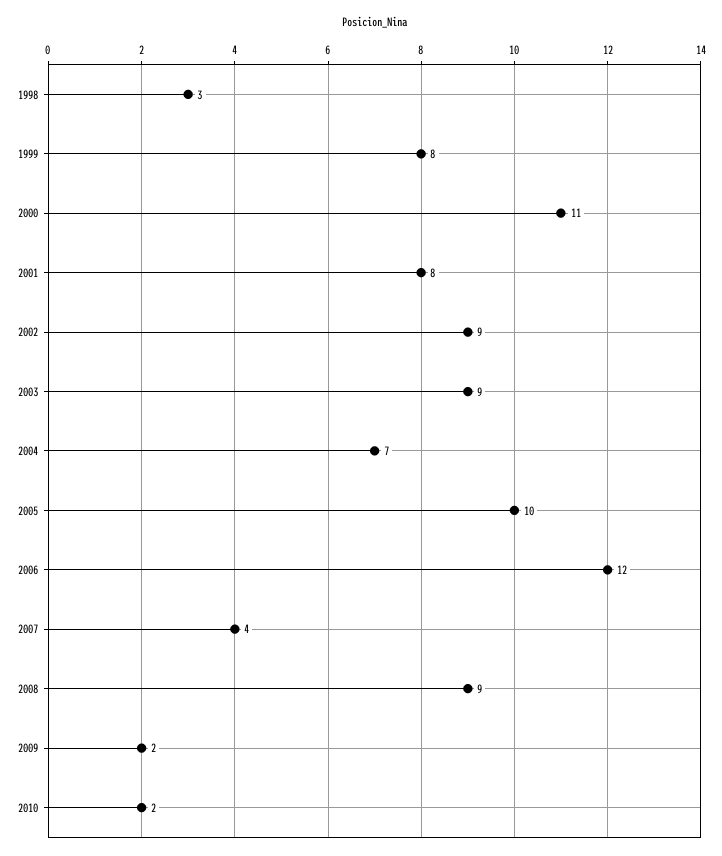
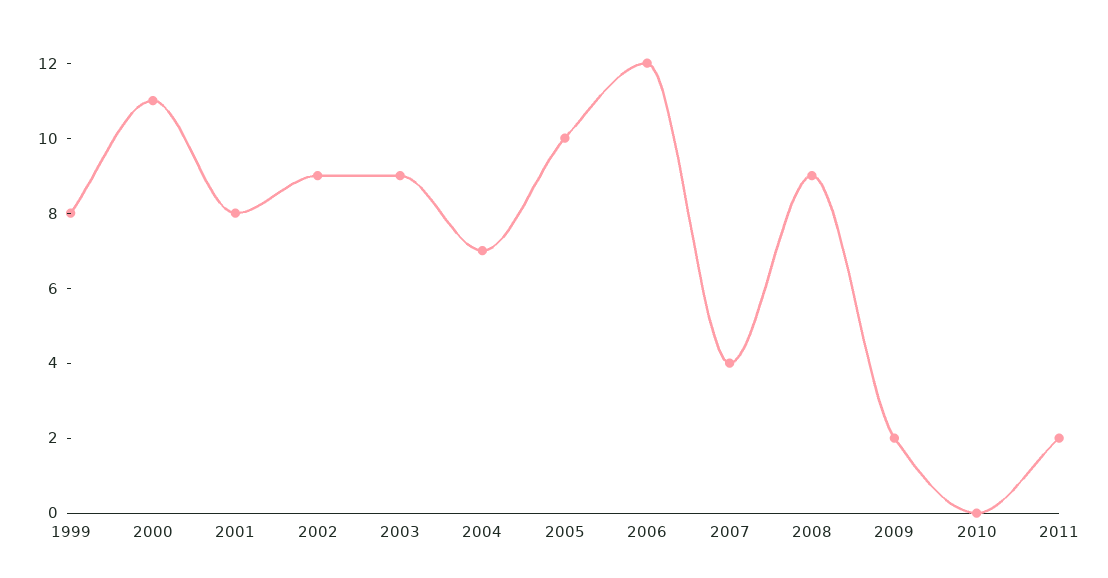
1998: 3 -> none
2010: 2 -> 0
2011: none -> 2

